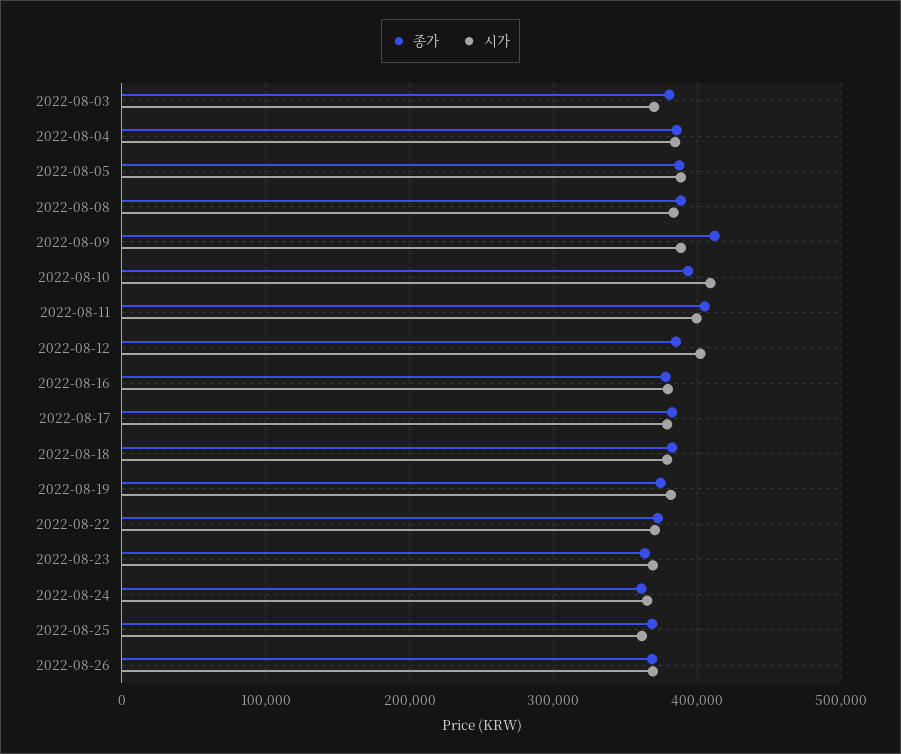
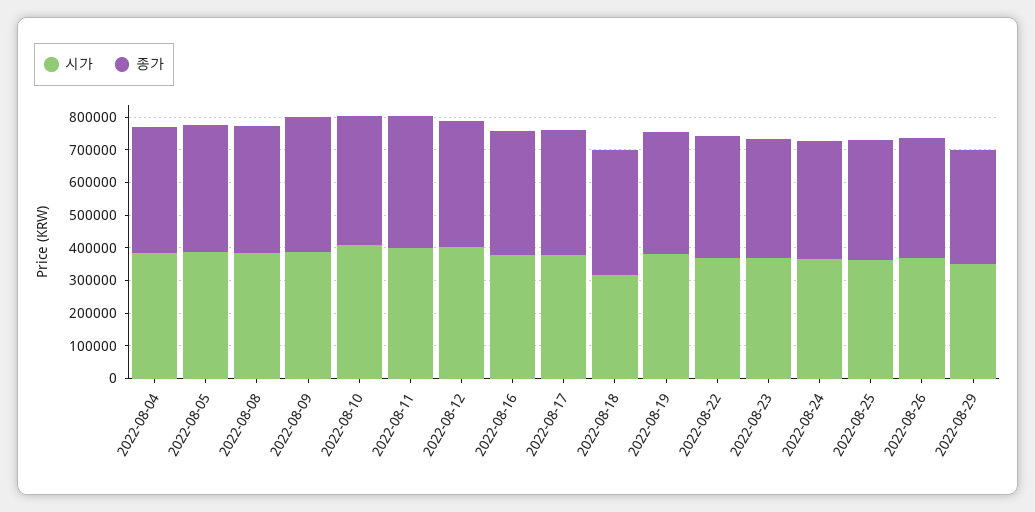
종가, 2022-08-03: 380000 -> none
시가, 2022-08-03: 370000 -> none
시가, 2022-08-18: 380000 -> 325000
시가, 2022-08-29: none -> 350000
종가, 2022-08-29: none -> 350000

